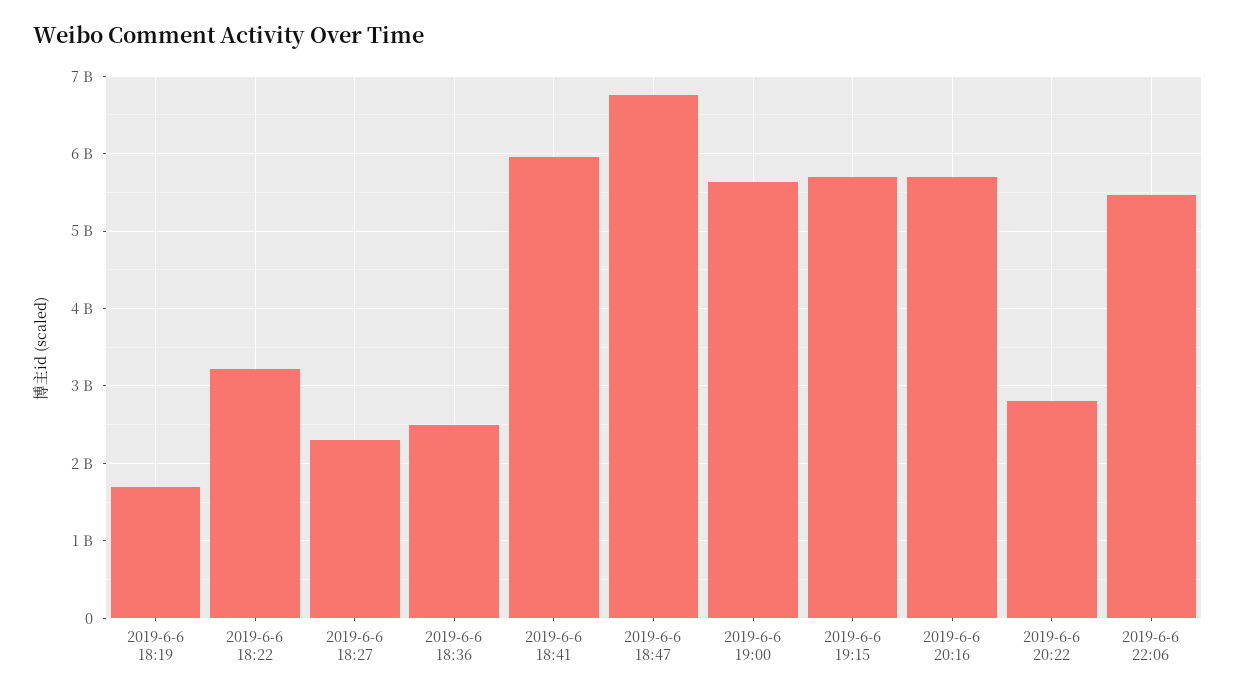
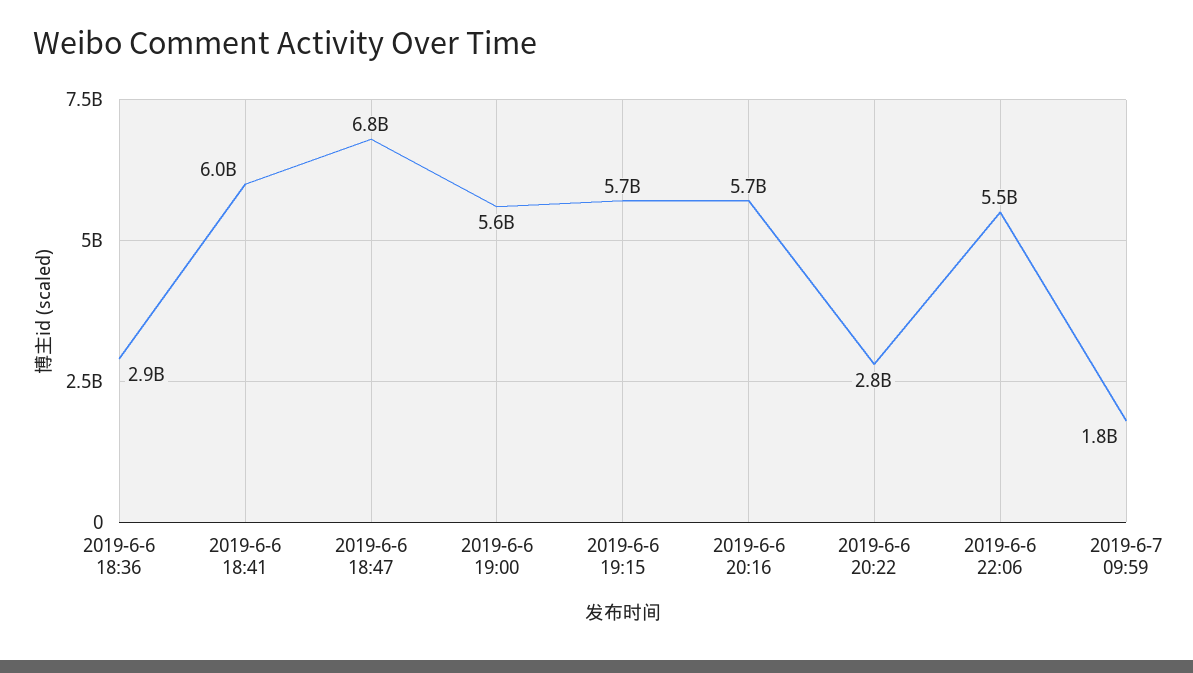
2019-6-6 18:19: 1700000000 -> none
2019-6-6 18:22: 3200000000 -> none
2019-6-6 18:27: 2300000000 -> none
2019-6-6 18:36: 2500000000 -> 2900000000
2019-6-7 09:59: none -> 1800000000

